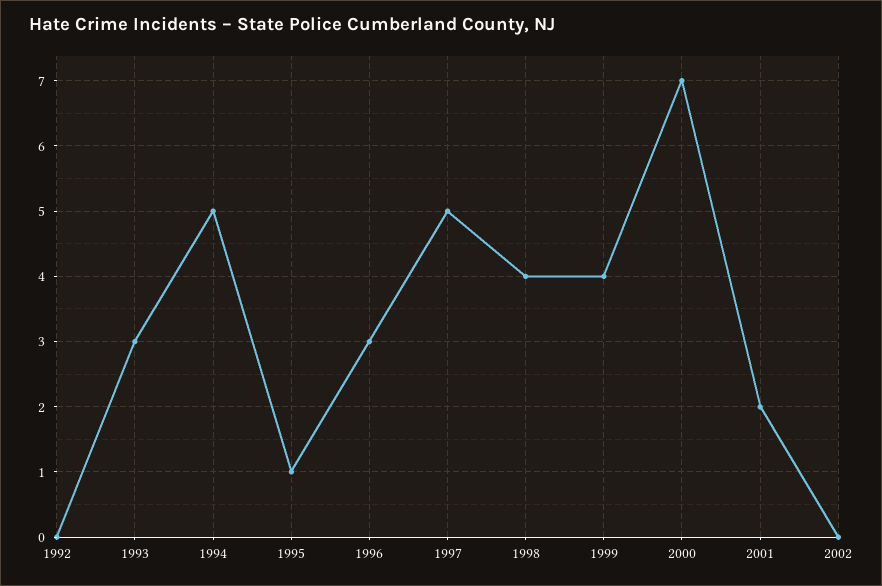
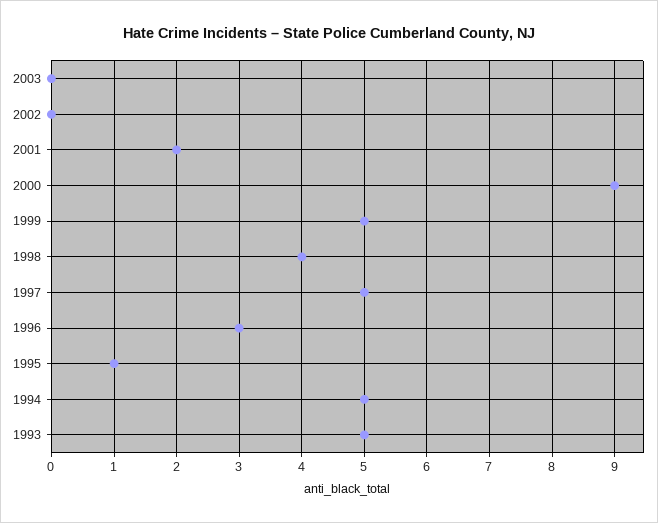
1992: 0 -> none
1993: 3 -> 5
1999: 4 -> 5
2000: 7 -> 9
2003: none -> 0

